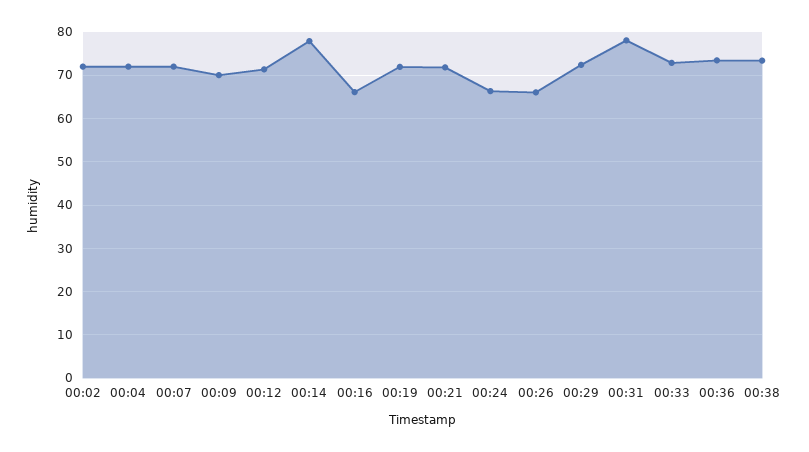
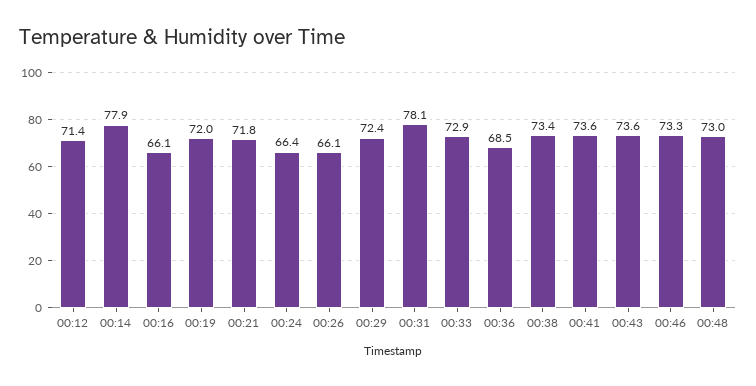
00:02: 72 -> none
00:04: 72 -> none
00:07: 72 -> none
00:09: 70 -> none
00:36: 74 -> 68.5
00:41: none -> 73.6
00:43: none -> 73.6
00:46: none -> 73.3
00:48: none -> 73

